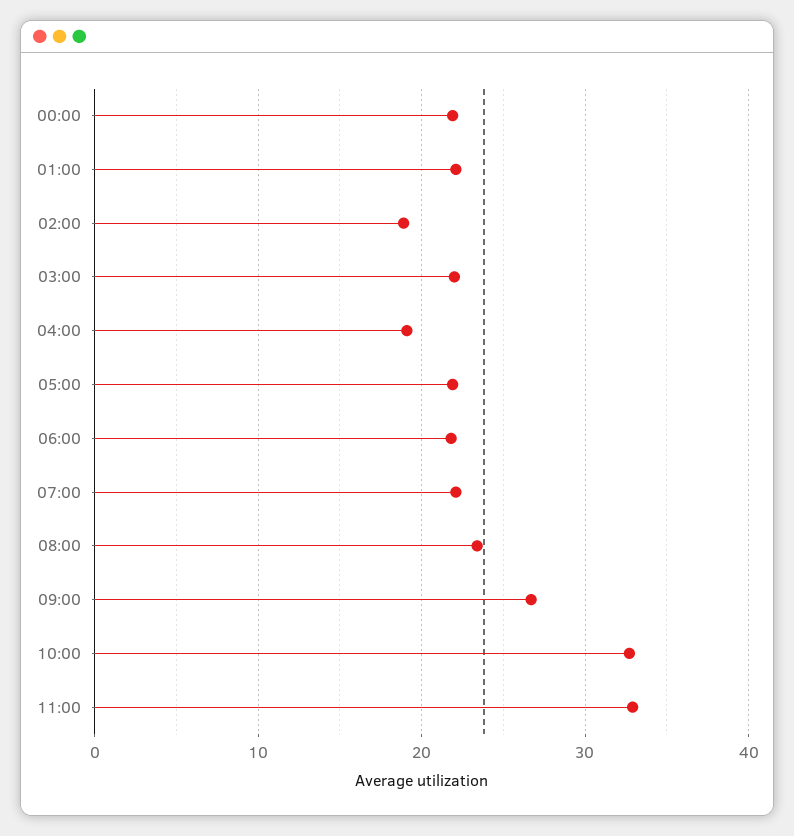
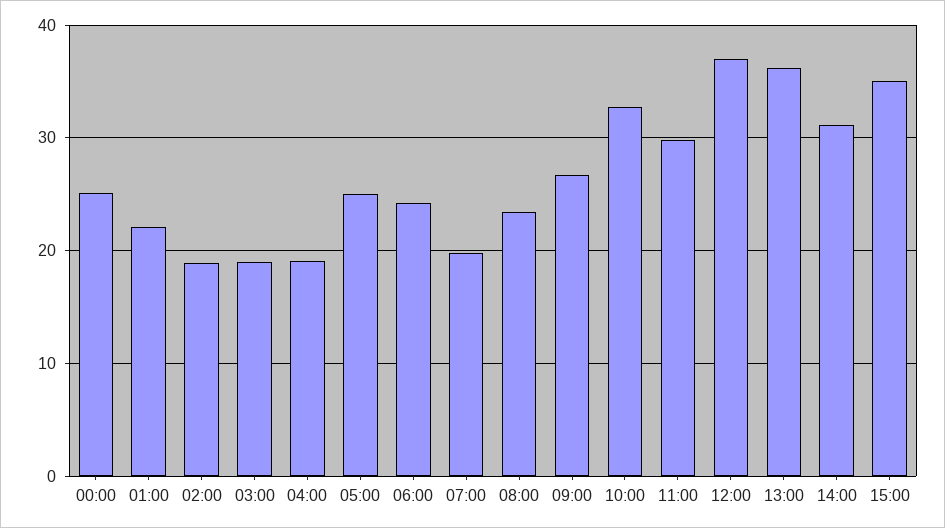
00:00: 22 -> 25
03:00: 22 -> 19
05:00: 22 -> 25
06:00: 22 -> 24
07:00: 22 -> 20
11:00: 33 -> 30
12:00: none -> 37
13:00: none -> 36
14:00: none -> 31
15:00: none -> 35

